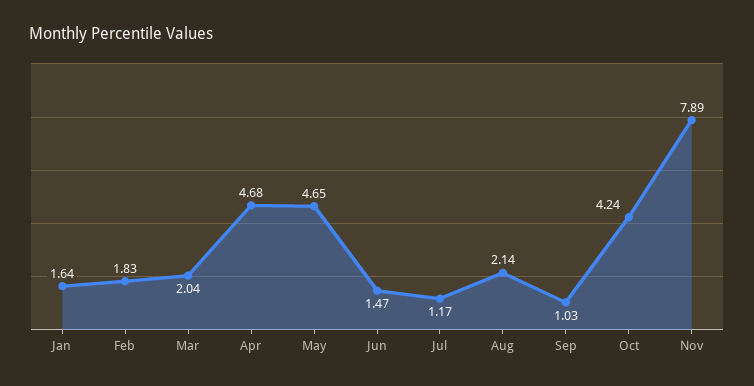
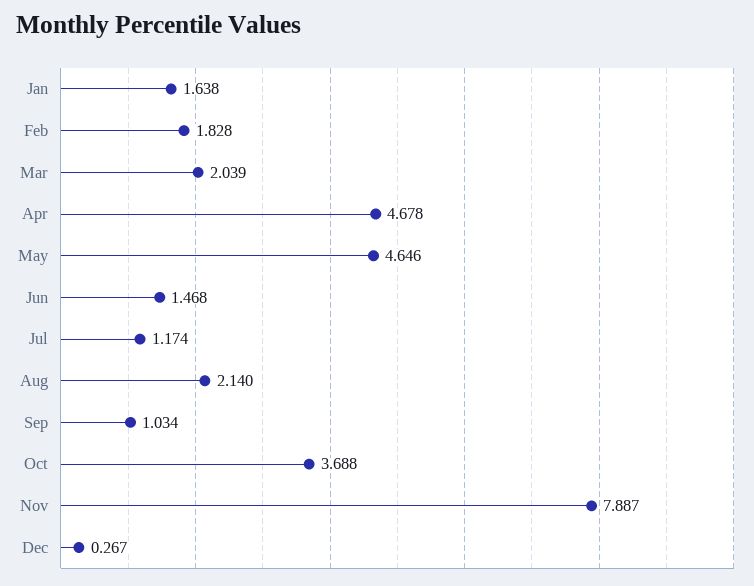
Oct: 4.24 -> 3.688
Dec: none -> 0.267

